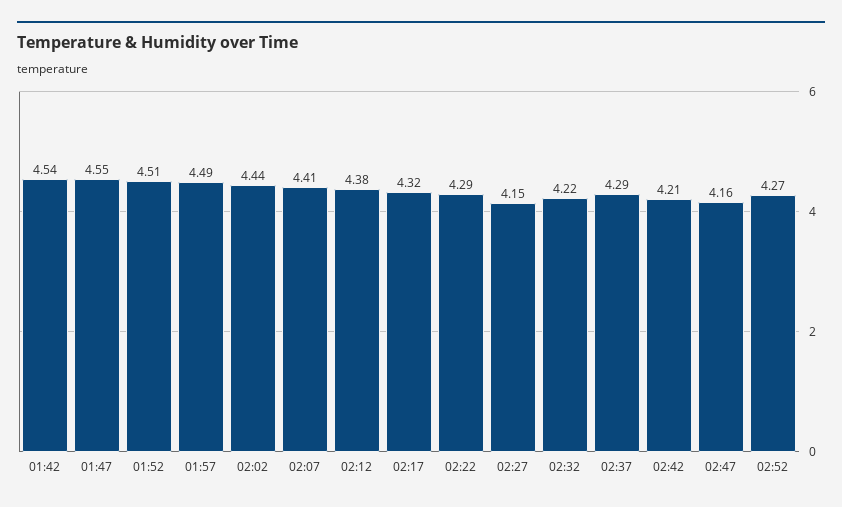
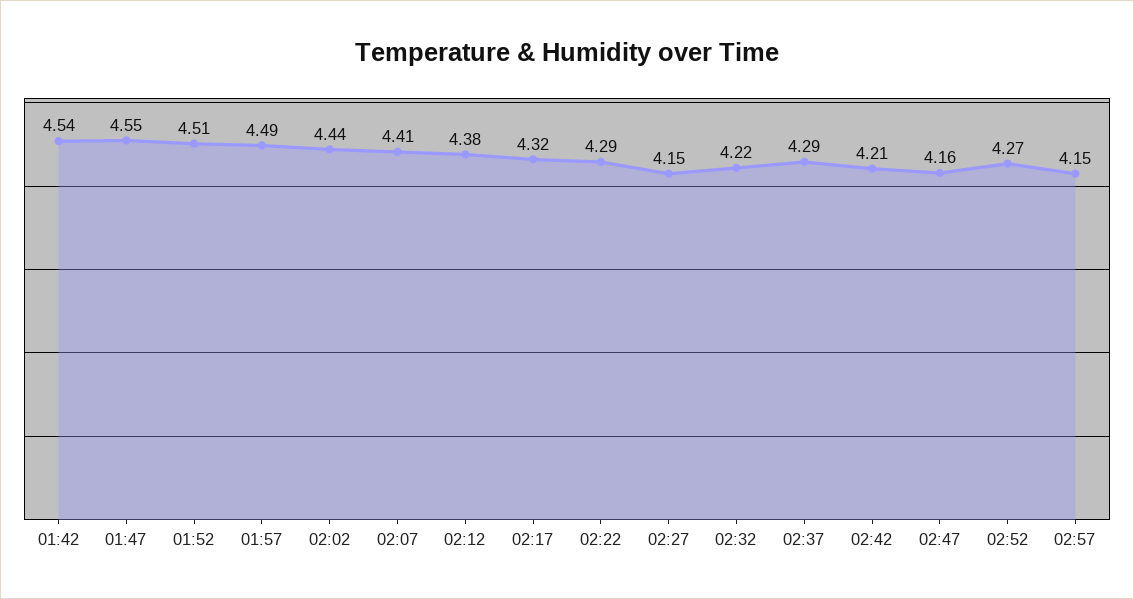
02:57: none -> 4.15

